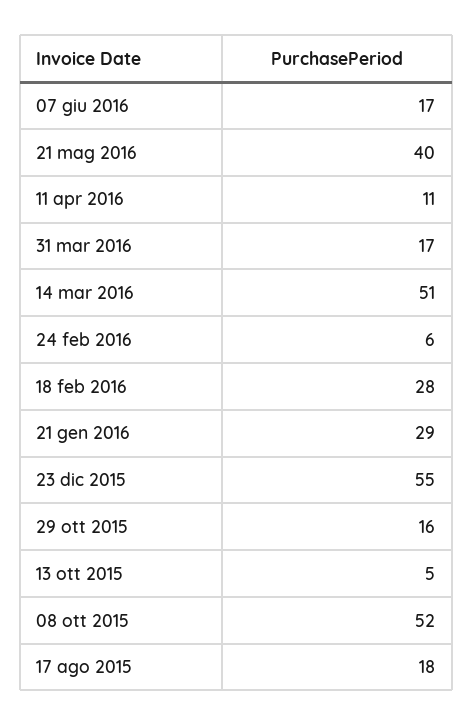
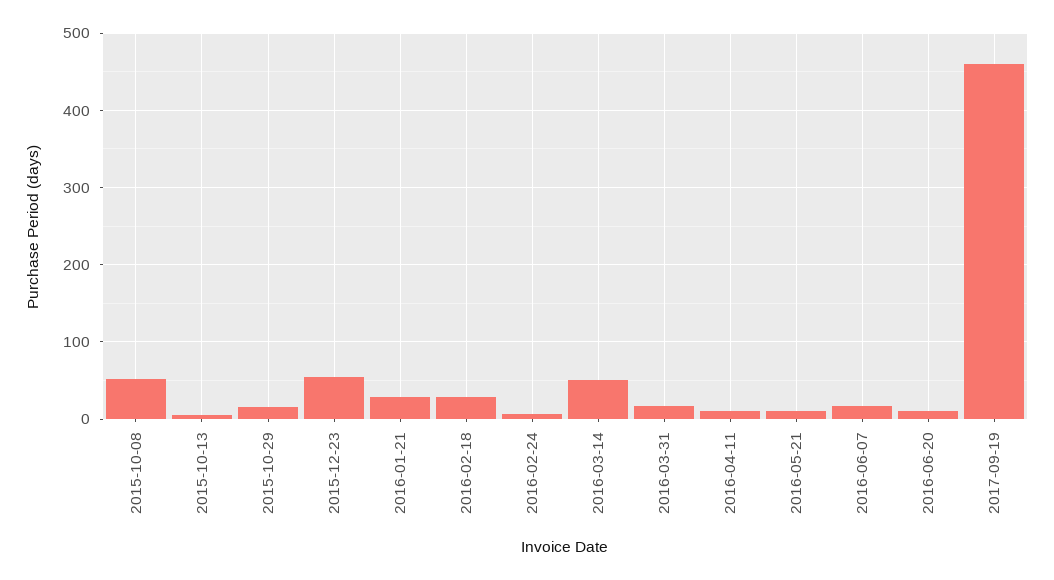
21 mag 2016: 40 -> 10
17 ago 2015: 18 -> none
2016-06-20: none -> 10
2017-09-19: none -> 460

